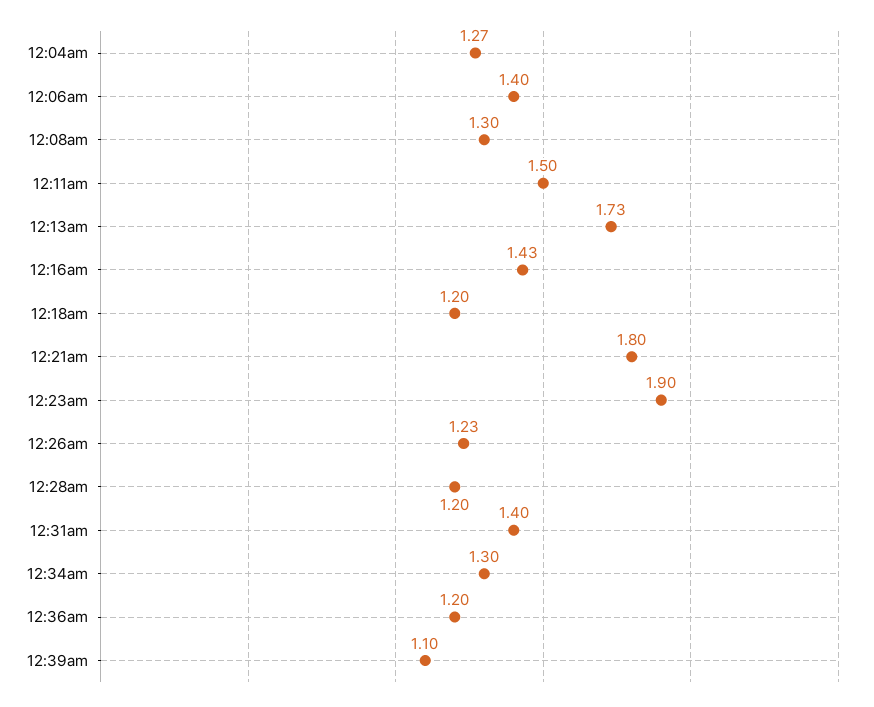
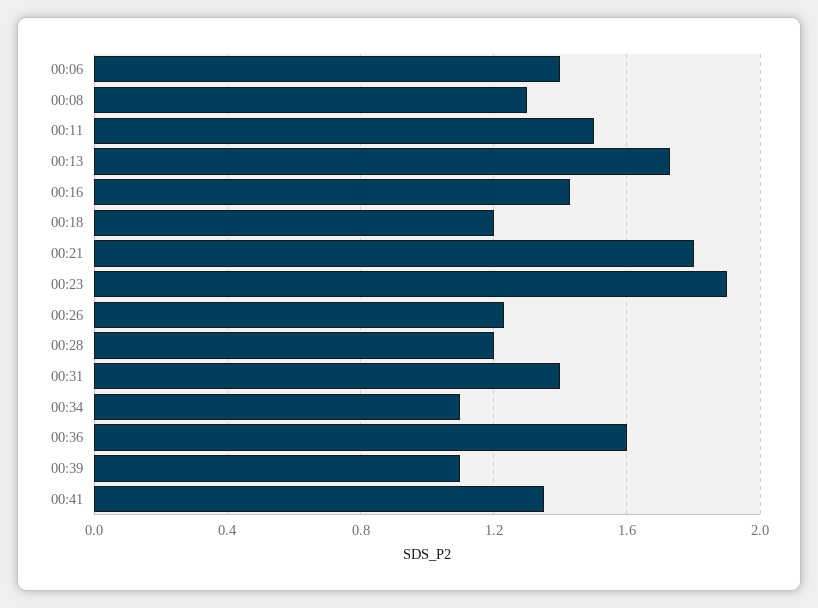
12:04am: 1.27 -> none
12:34am: 1.3 -> 1.1
12:36am: 1.2 -> 1.6
00:41: none -> 1.35

